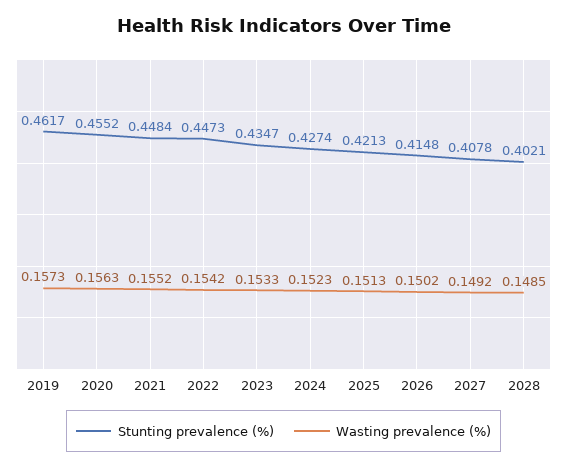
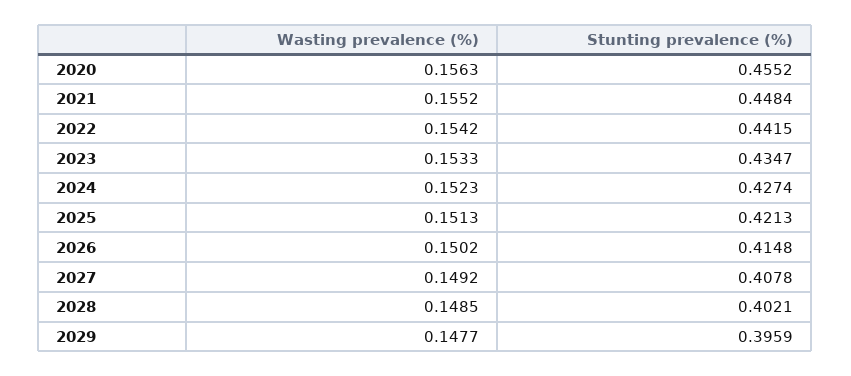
Stunting prevalence (%), 2019: 0.4617 -> none
Wasting prevalence (%), 2019: 0.1573 -> none
Stunting prevalence (%), 2022: 0.4473 -> 0.4415
Wasting prevalence (%), 2029: none -> 0.1477
Stunting prevalence (%), 2029: none -> 0.3959

